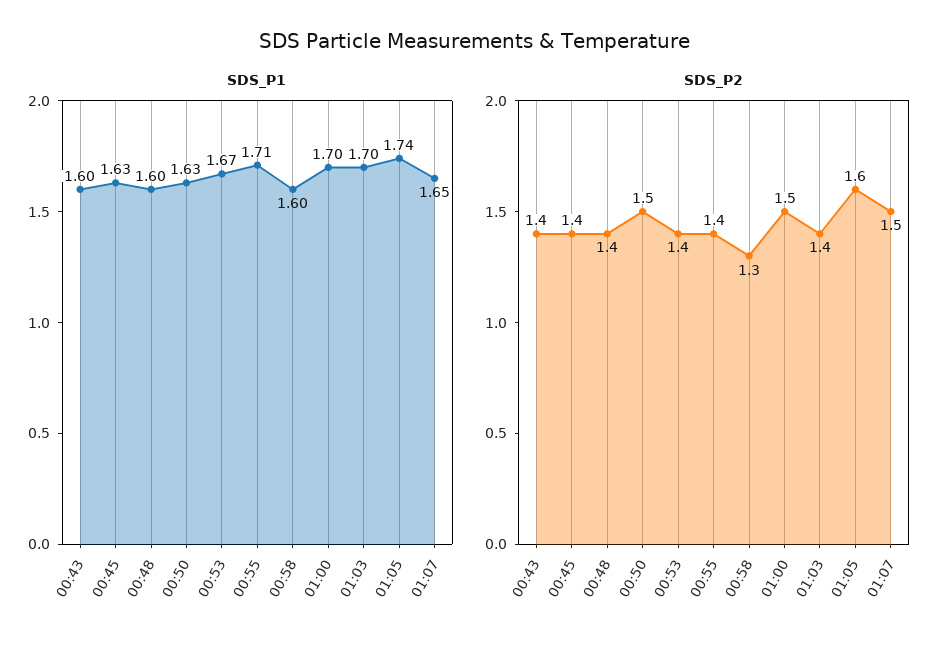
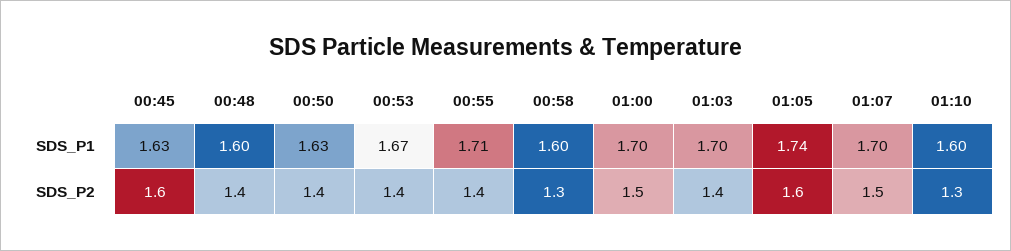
SDS_P1, 00:43: 1.6 -> none
SDS_P1, 01:07: 1.65 -> 1.7
SDS_P2, 00:43: 1.4 -> none
SDS_P2, 00:45: 1.4 -> 1.6
SDS_P2, 00:50: 1.5 -> 1.4
SDS_P1, 01:10: none -> 1.6
SDS_P2, 01:10: none -> 1.3

